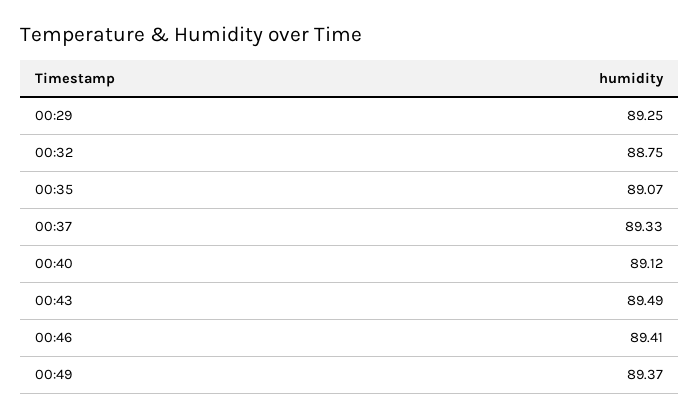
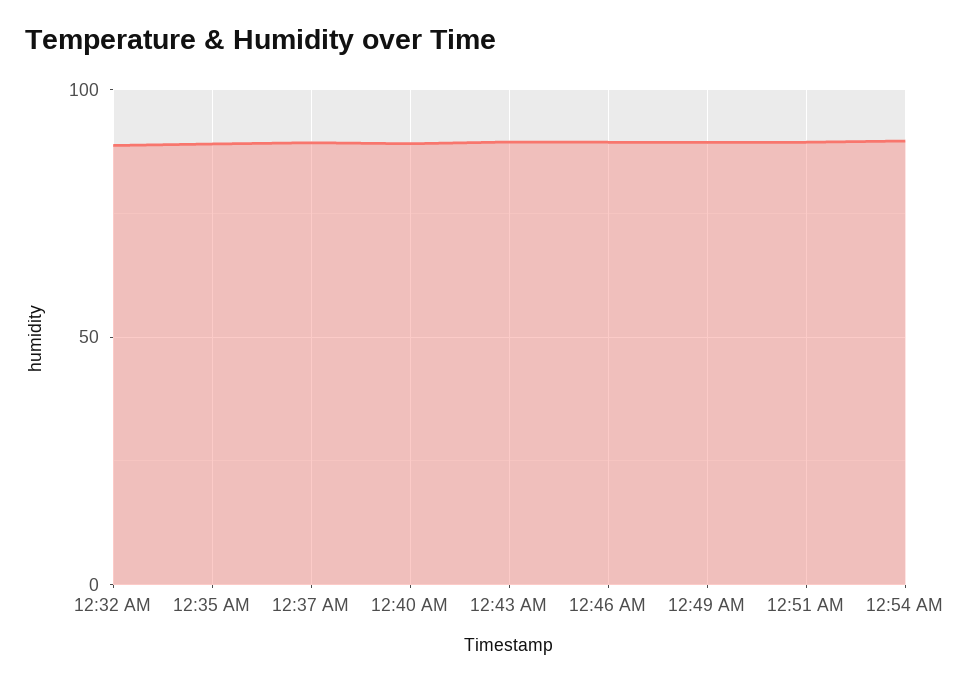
00:29: 89.25 -> none
12:51 AM: none -> 90
12:54 AM: none -> 90

